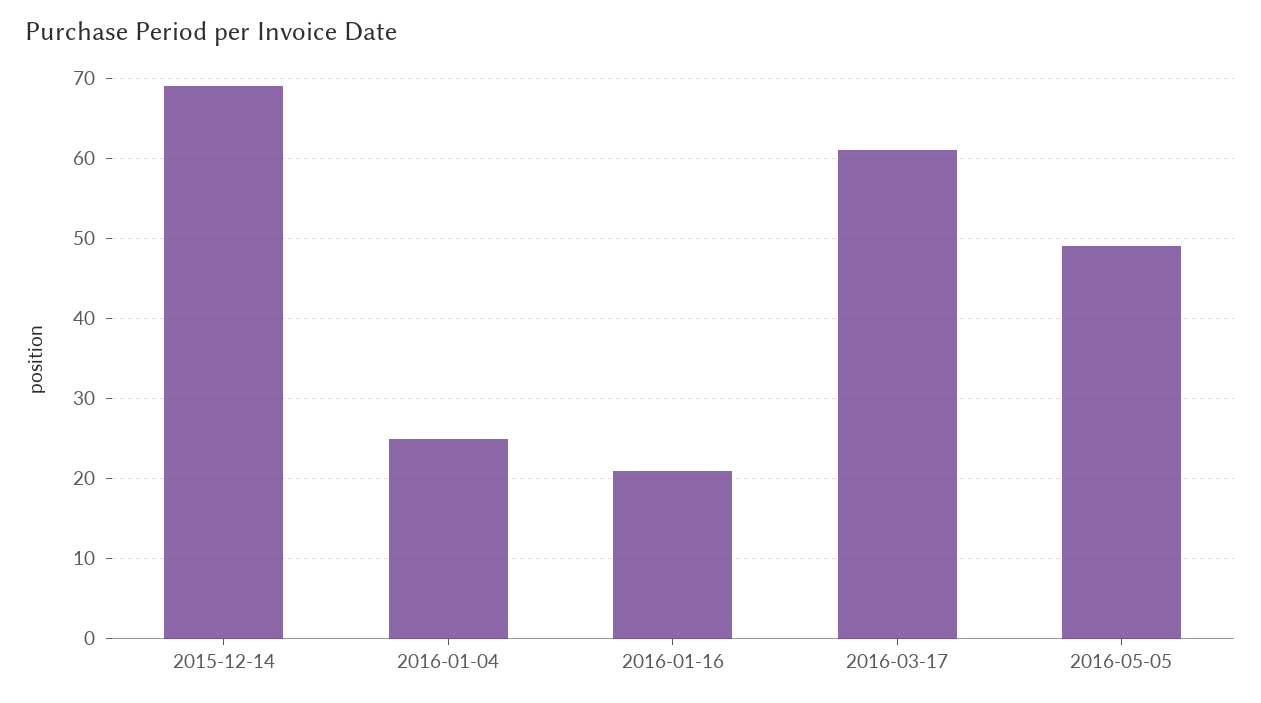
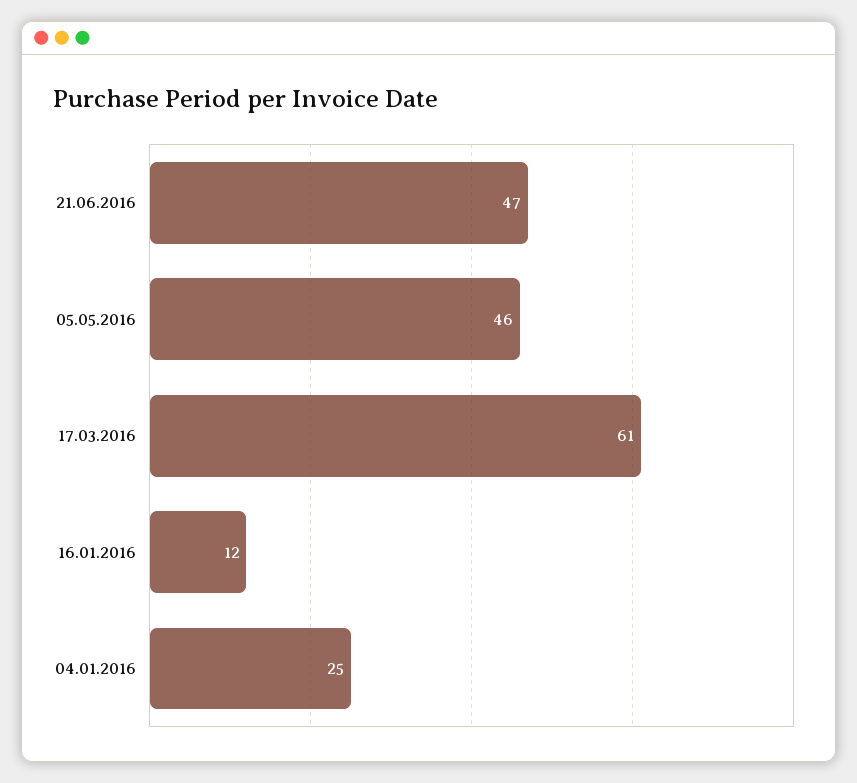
2015-12-14: 69 -> none
2016-01-16: 21 -> 12
2016-05-05: 49 -> 46
21.06.2016: none -> 47

